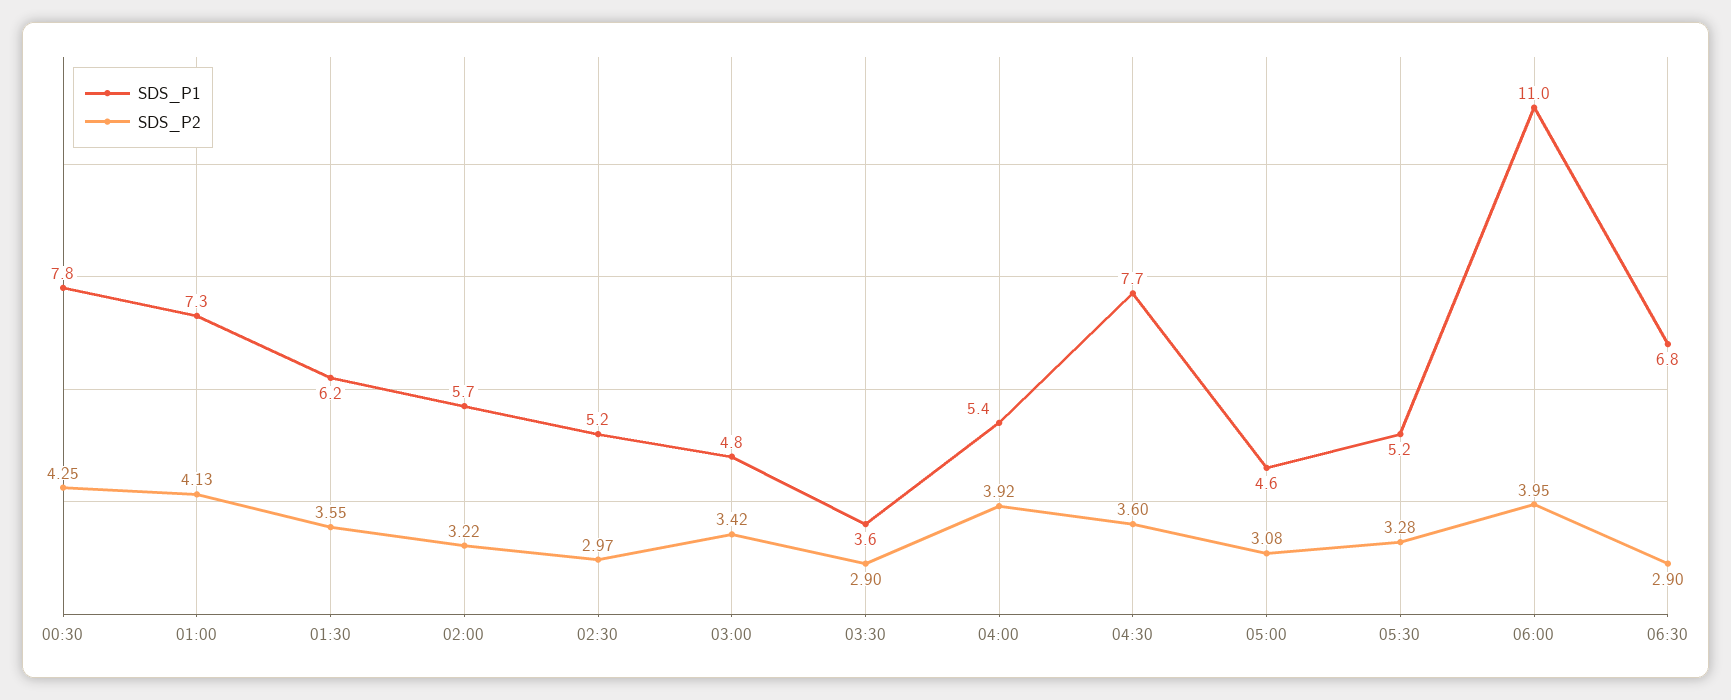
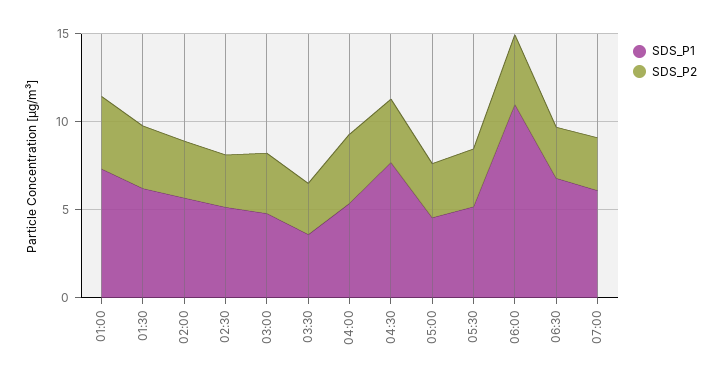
SDS_P1, 00:30: 7.8 -> none
SDS_P2, 00:30: 4.25 -> none
SDS_P1, 07:00: none -> 6
SDS_P2, 07:00: none -> 3

